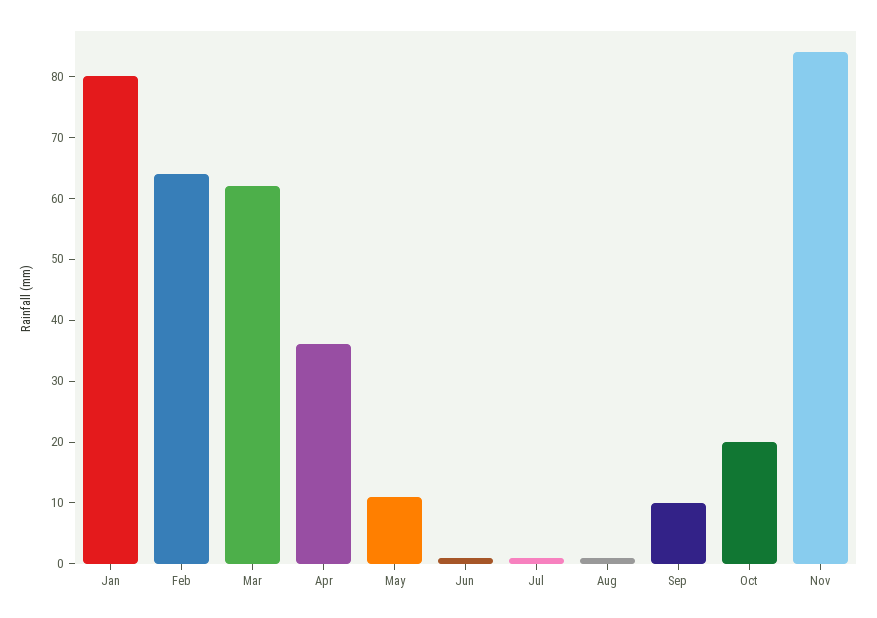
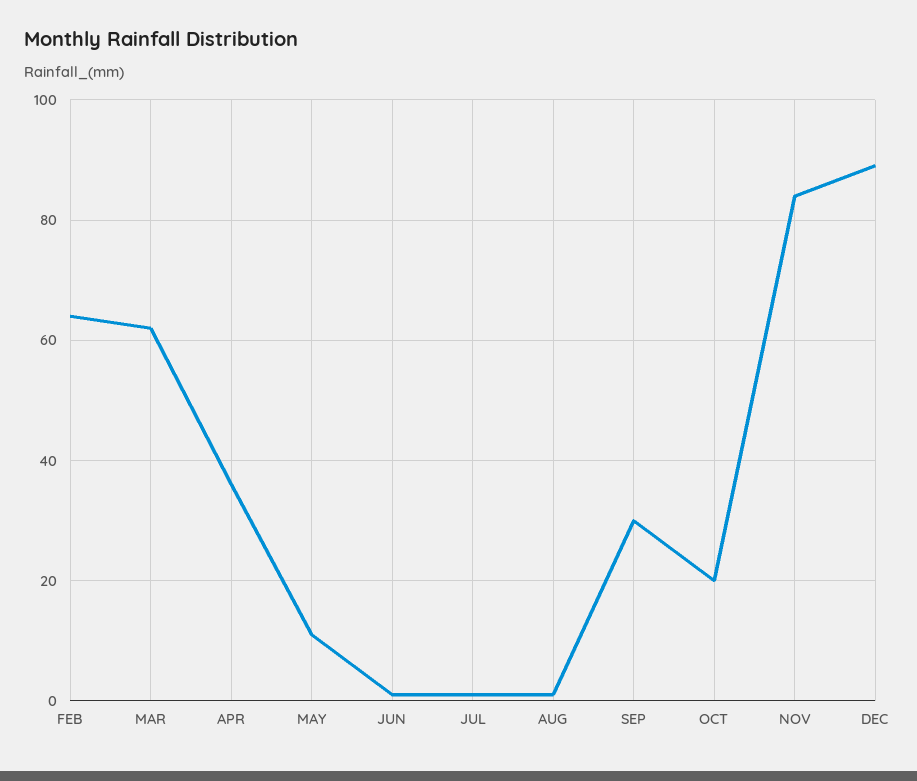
Jan: 80 -> none
Sep: 10 -> 30
DEC: none -> 90

